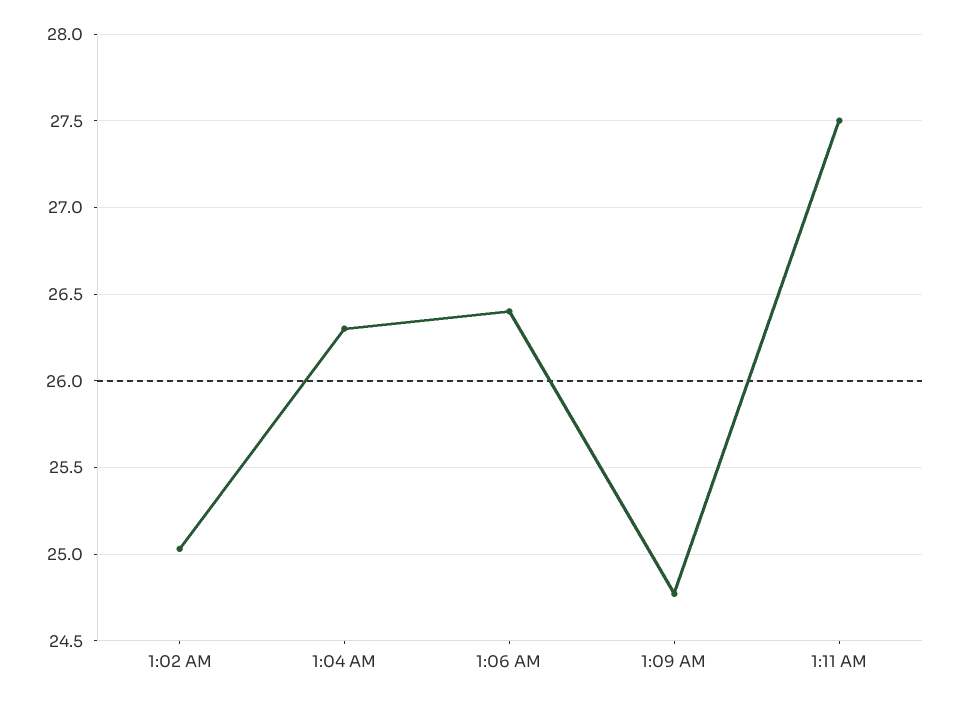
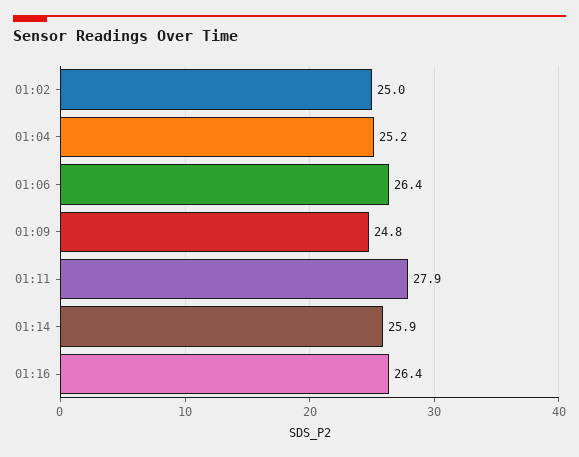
1:04 AM: 26.3 -> 25.2
1:11 AM: 27.5 -> 27.9
01:14: none -> 25.9
01:16: none -> 26.4

